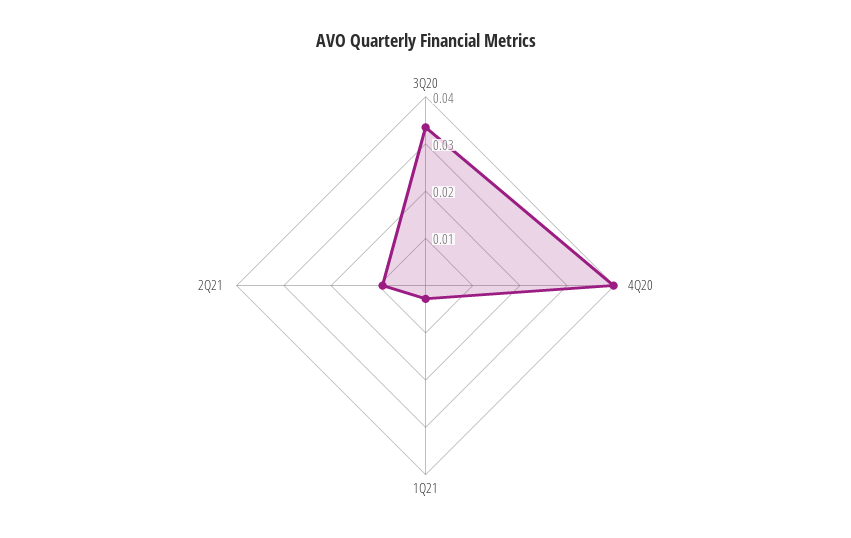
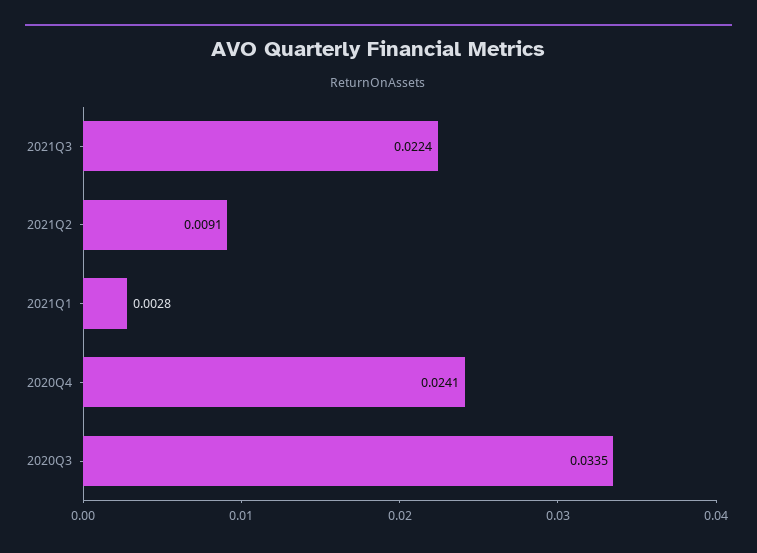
4Q20: 0.04 -> 0.0241
2021Q3: none -> 0.0224

